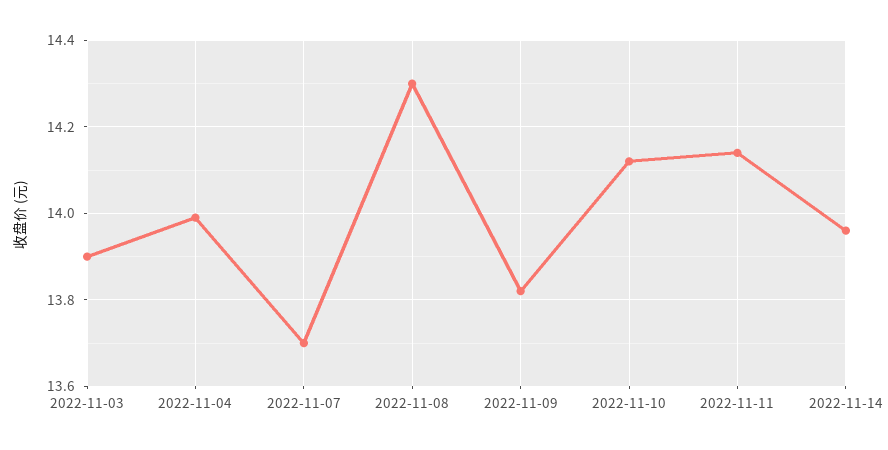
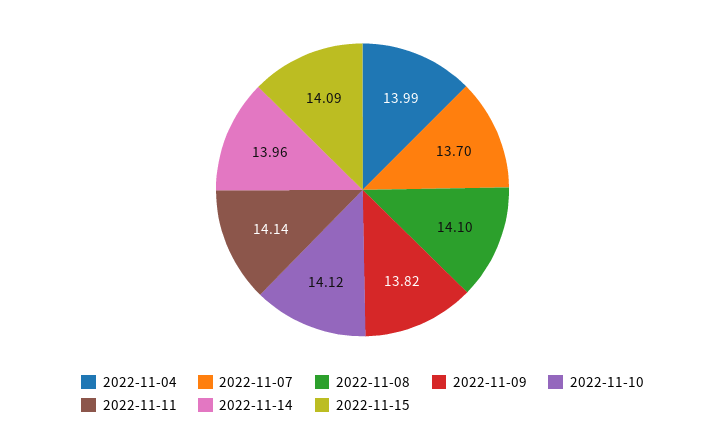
2022-11-03: 13.9 -> none
2022-11-08: 14.3 -> 14.1
2022-11-15: none -> 14.09

